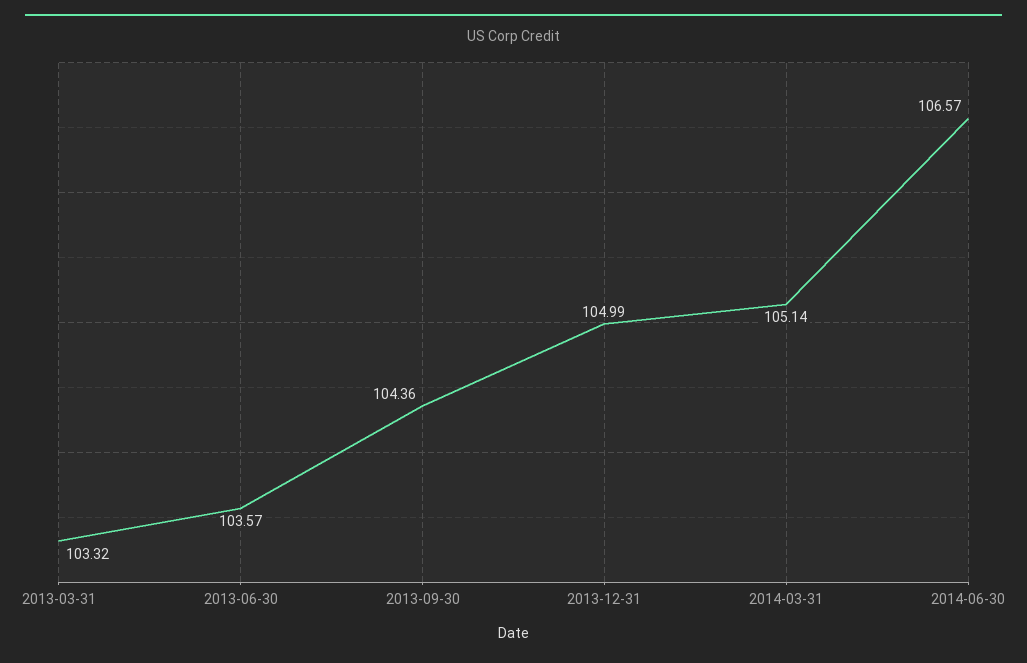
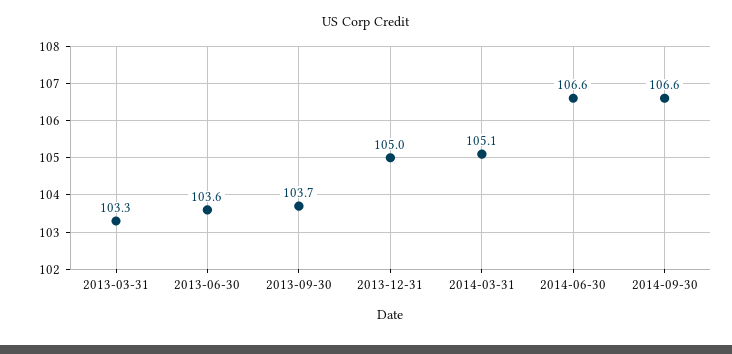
2013-09-30: 104.36 -> 103.7
2014-09-30: none -> 106.6

